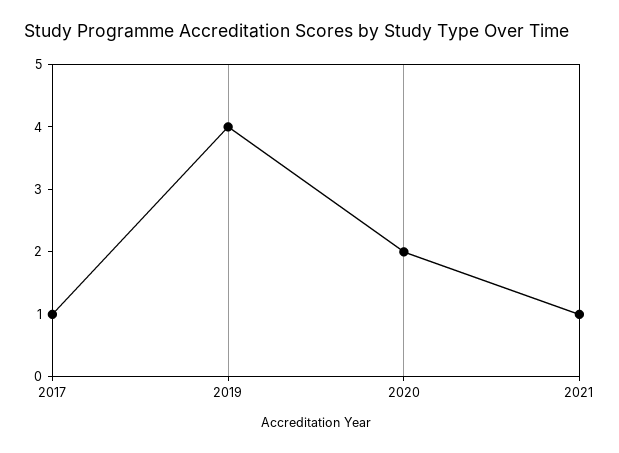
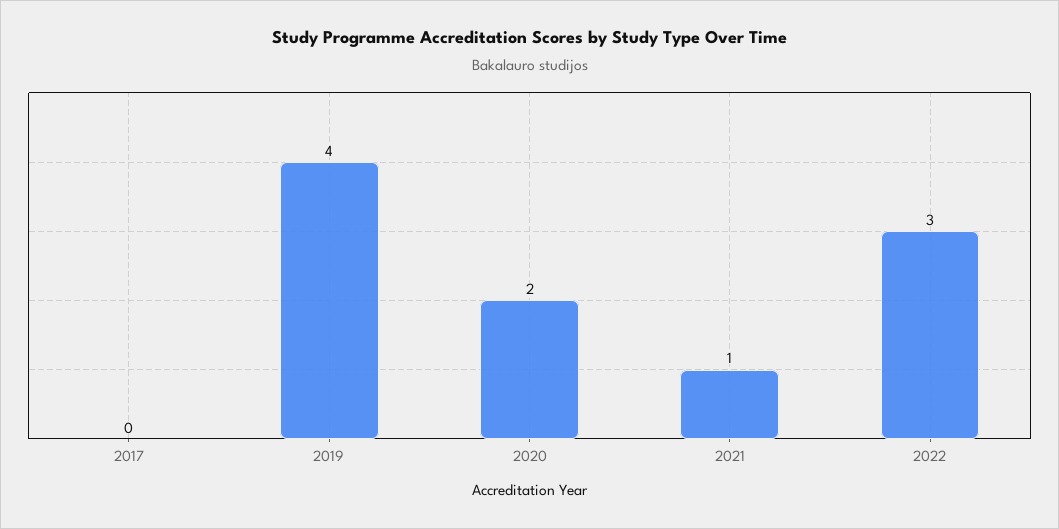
2017: 1 -> 0
2022: none -> 3

